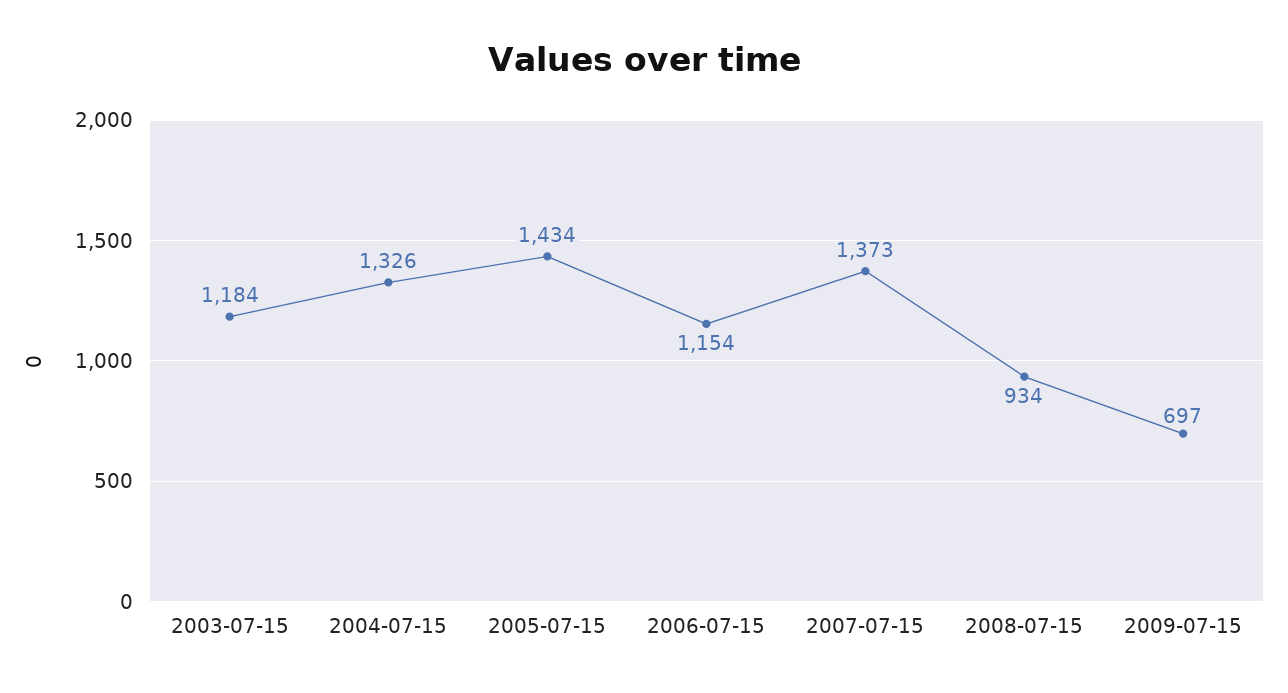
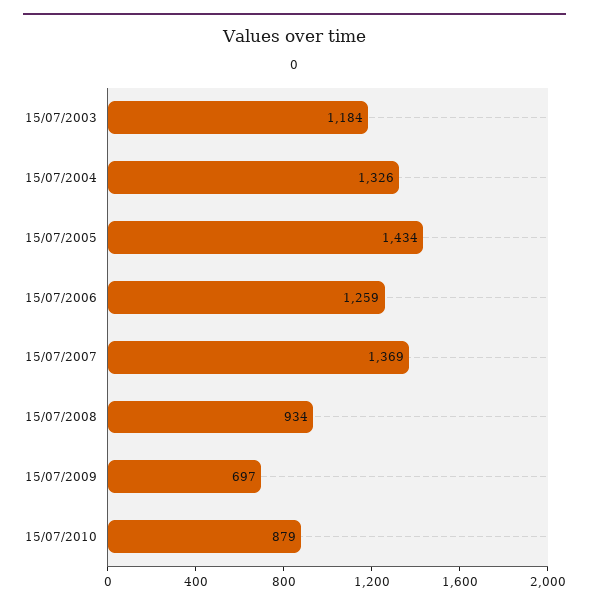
2006-07-15: 1154 -> 1259
2007-07-15: 1373 -> 1369
15/07/2010: none -> 879

